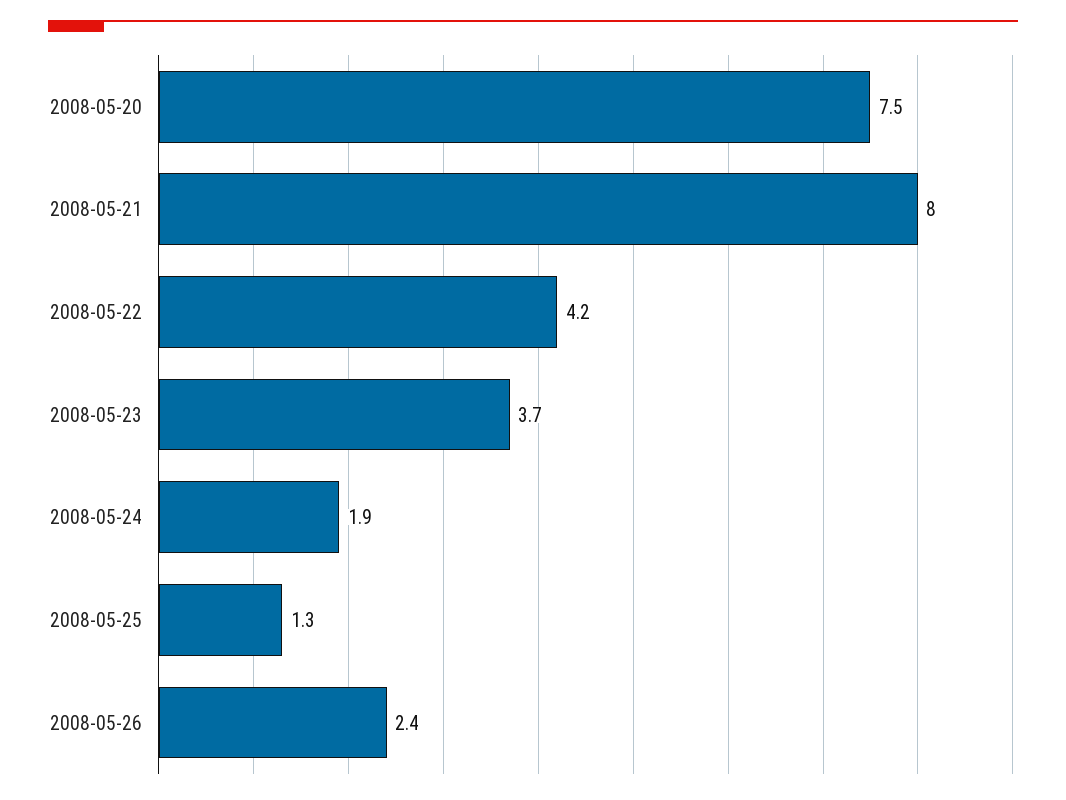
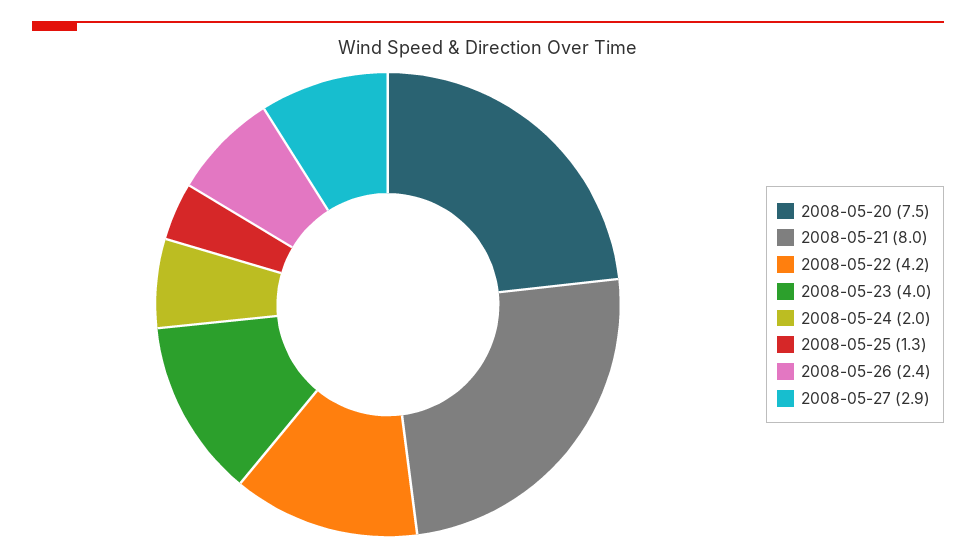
2008-05-23: 3.7 -> 4
2008-05-24: 1.9 -> 2
2008-05-27: none -> 2.9

